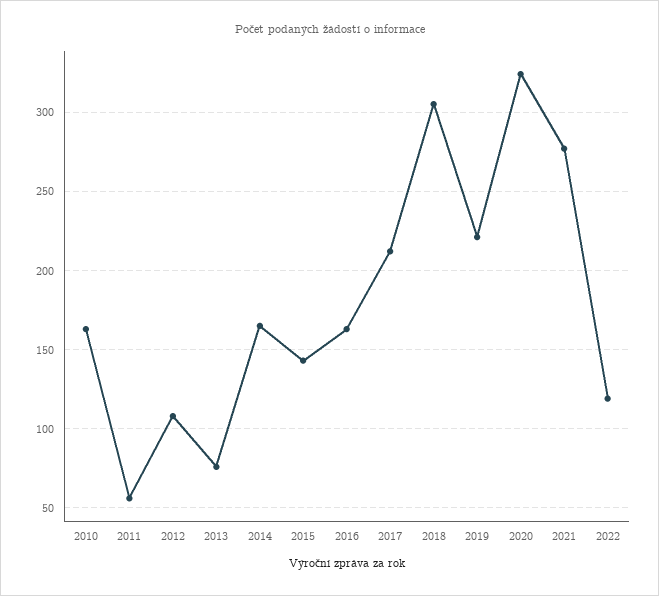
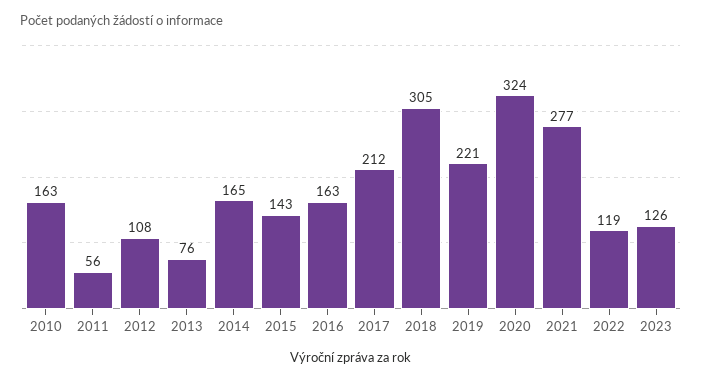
2023: none -> 126

